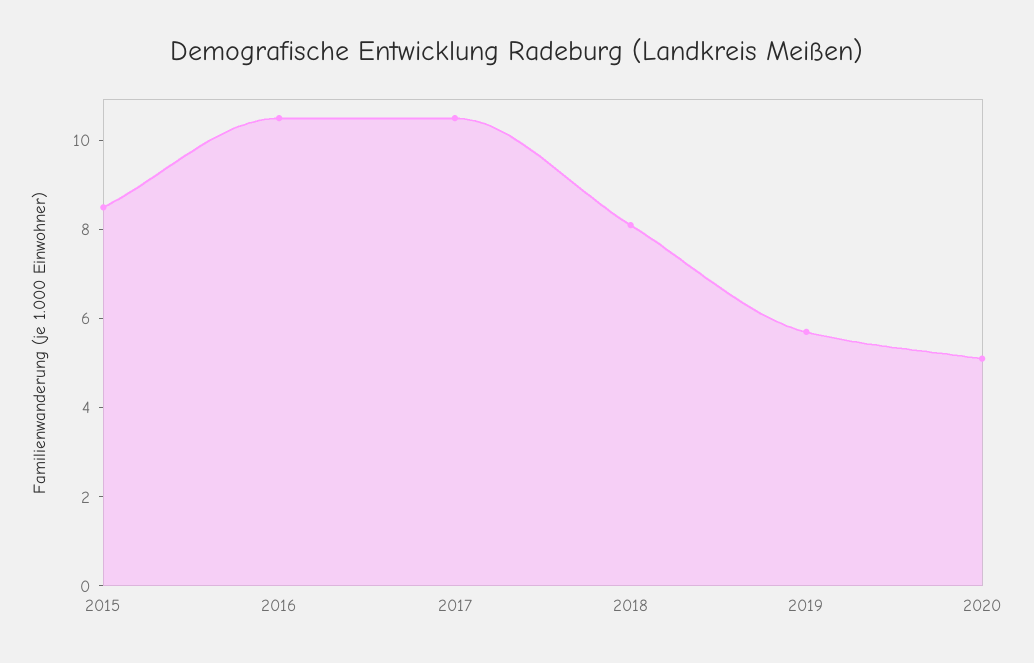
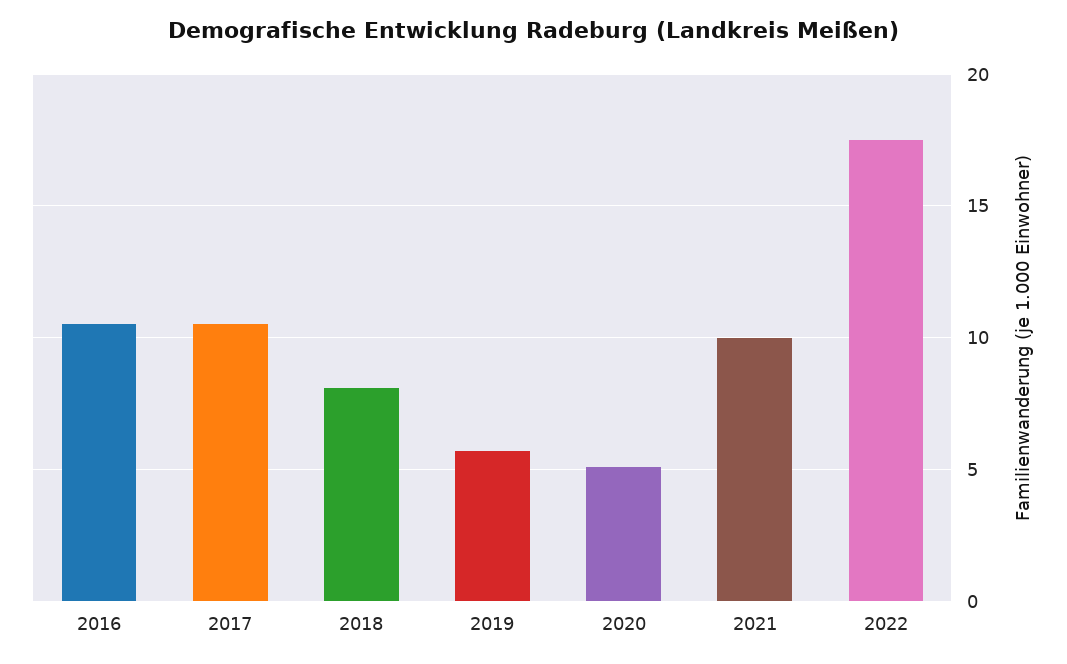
2015: 8.5 -> none
2021: none -> 10
2022: none -> 17.5

